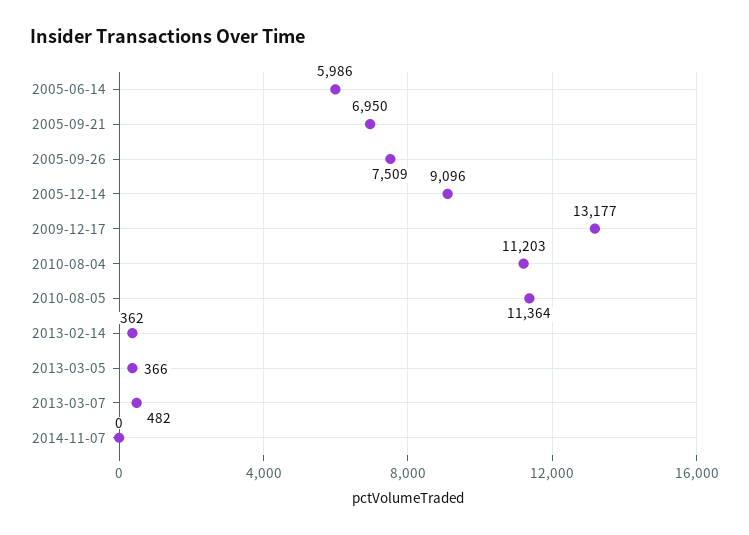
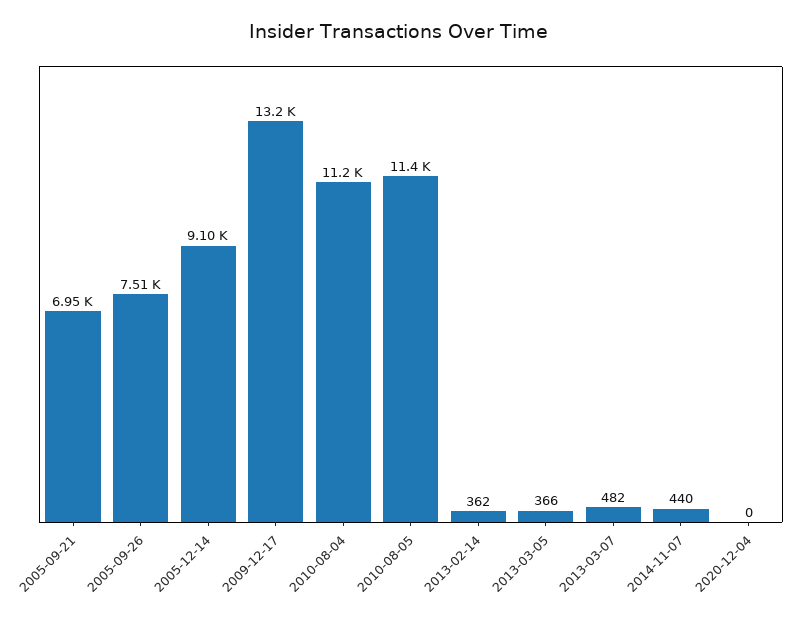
2005-06-14: 5986 -> none
2014-11-07: 0 -> 440
2020-12-04: none -> 0

